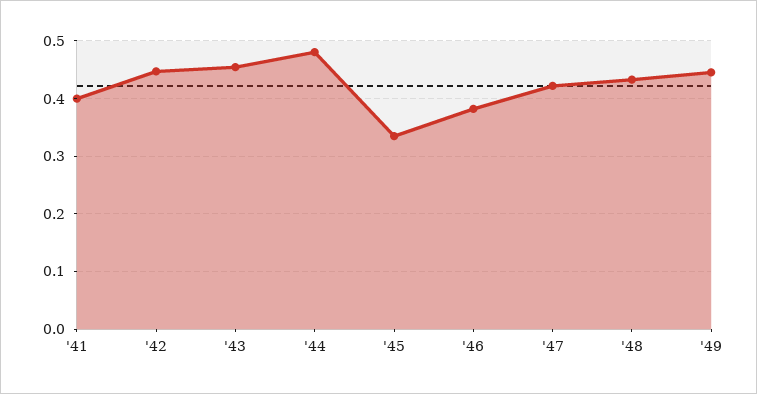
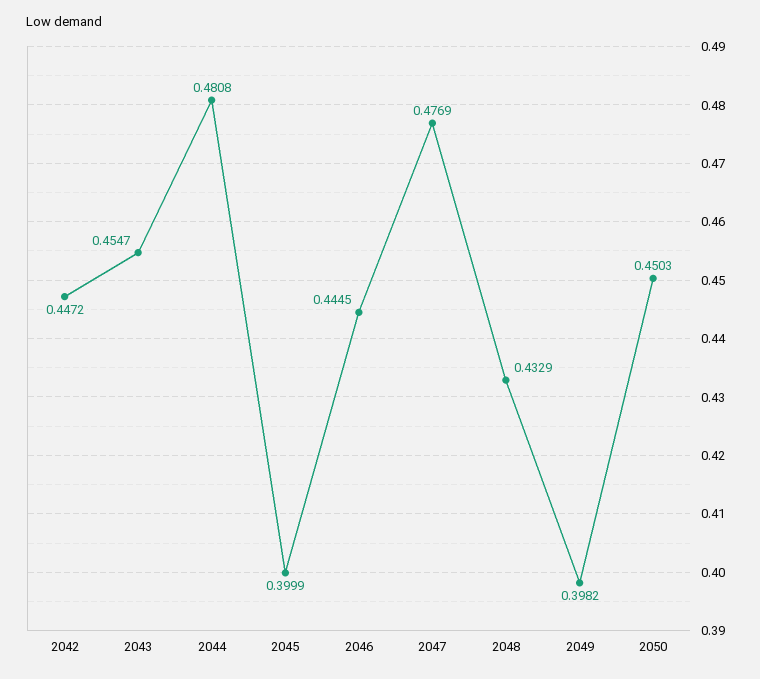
'41: 0.4 -> none
'45: 0.34 -> 0.3999
'46: 0.38 -> 0.4445
'47: 0.42 -> 0.4769
'49: 0.44 -> 0.3982
2050: none -> 0.4503

